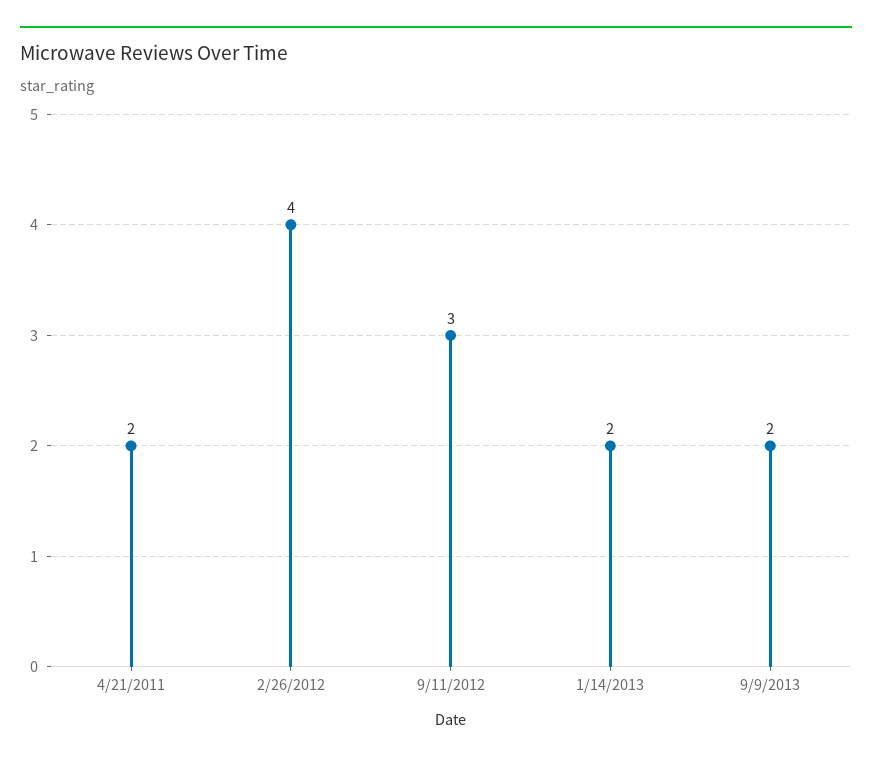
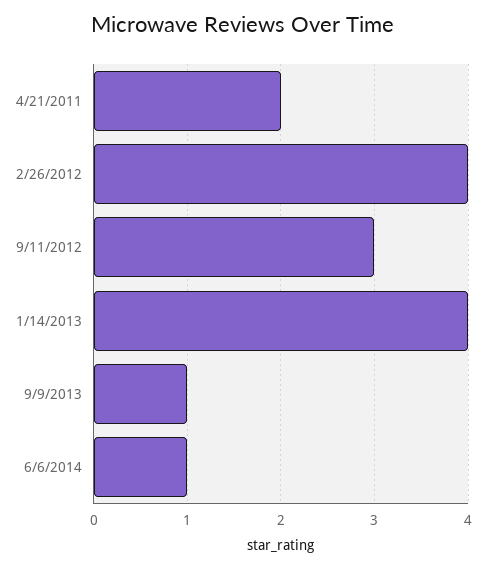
1/14/2013: 2 -> 4
9/9/2013: 2 -> 1
6/6/2014: none -> 1

